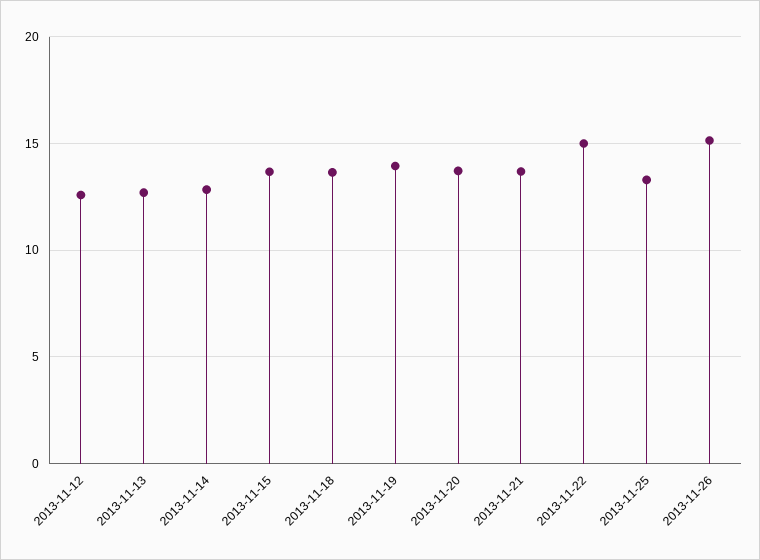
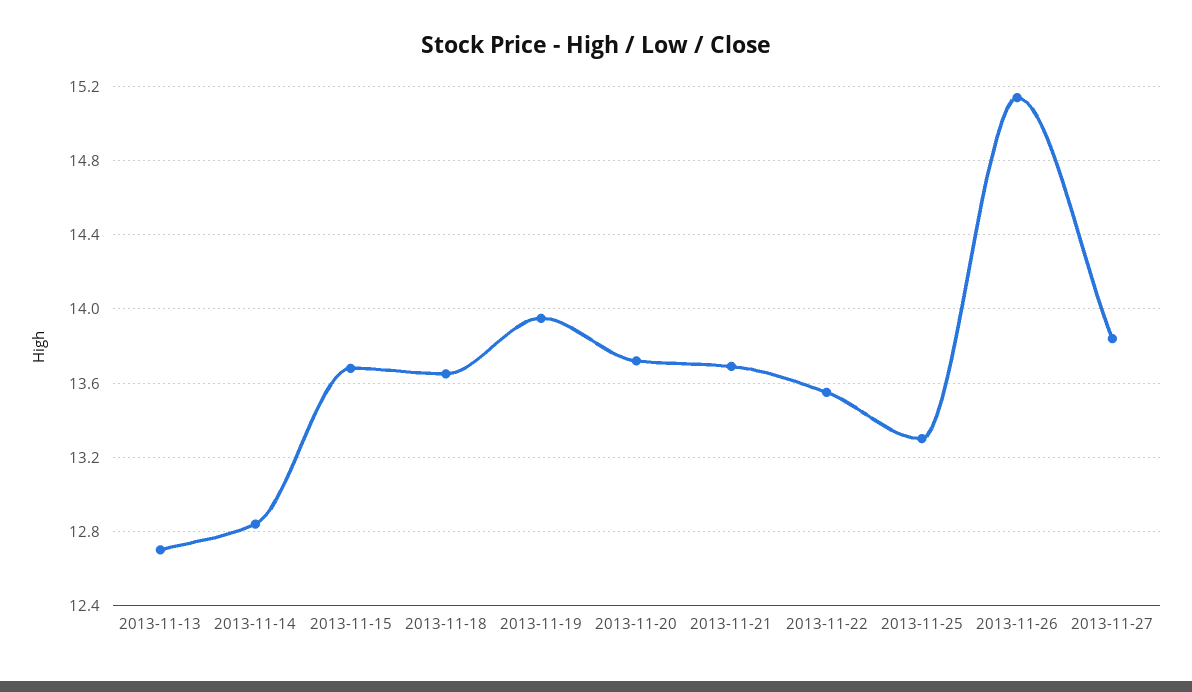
2013-11-12: 12.5 -> none
2013-11-22: 15 -> 13.55
2013-11-27: none -> 13.85

